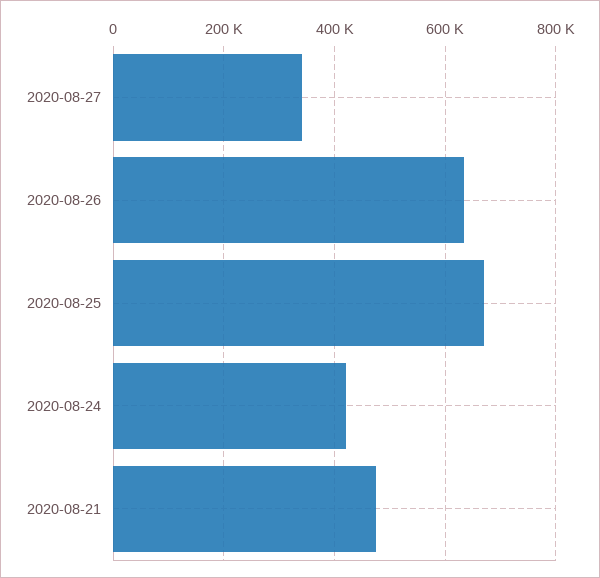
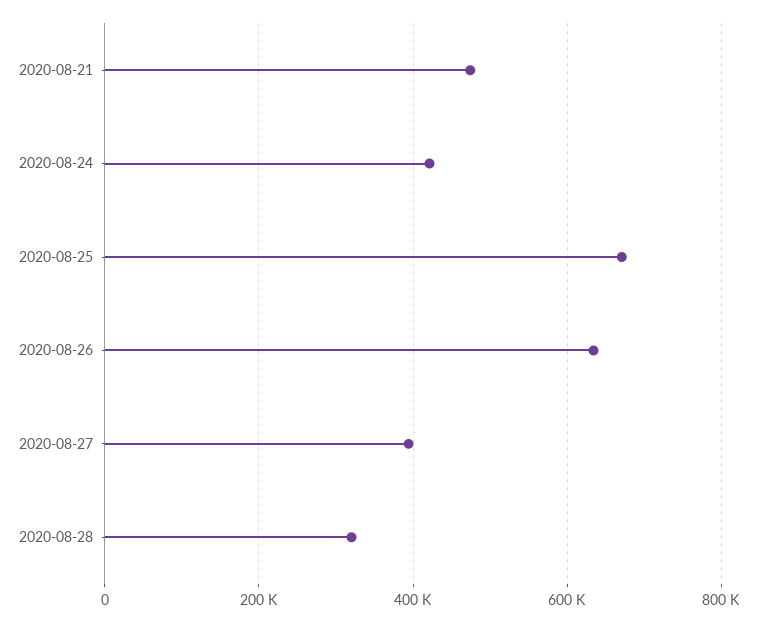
2020-08-27: 340000 -> 400000
2020-08-28: none -> 320000

